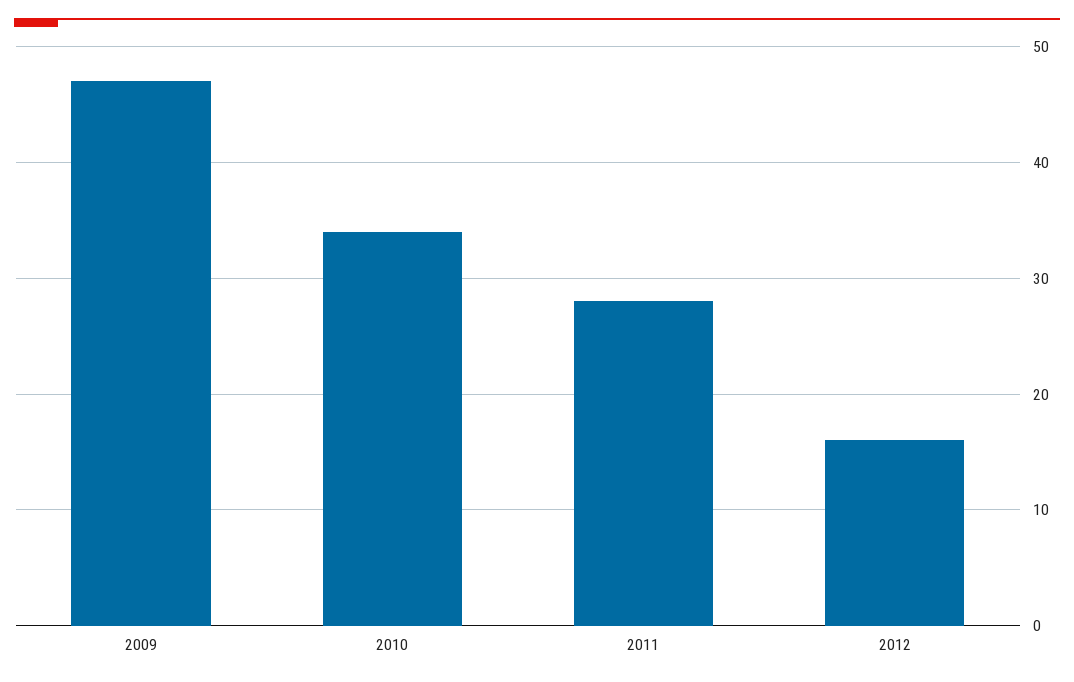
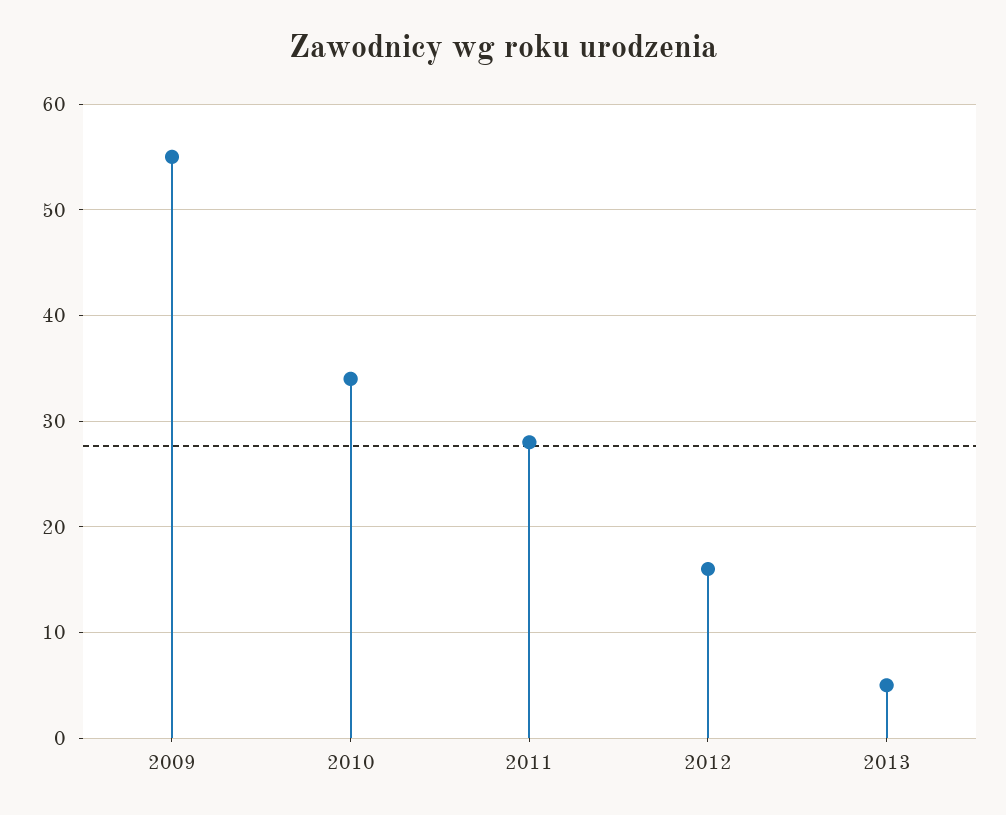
2009: 47 -> 55
2013: none -> 5

